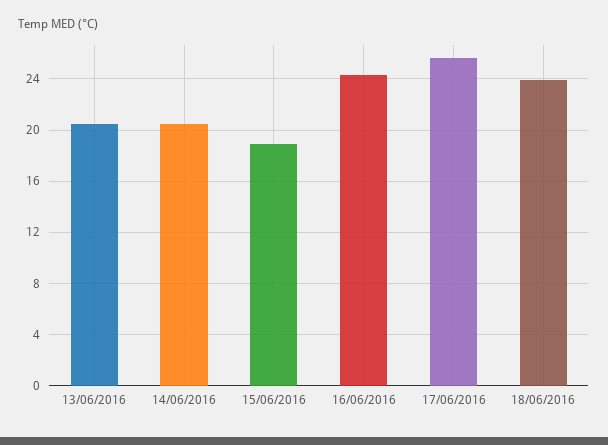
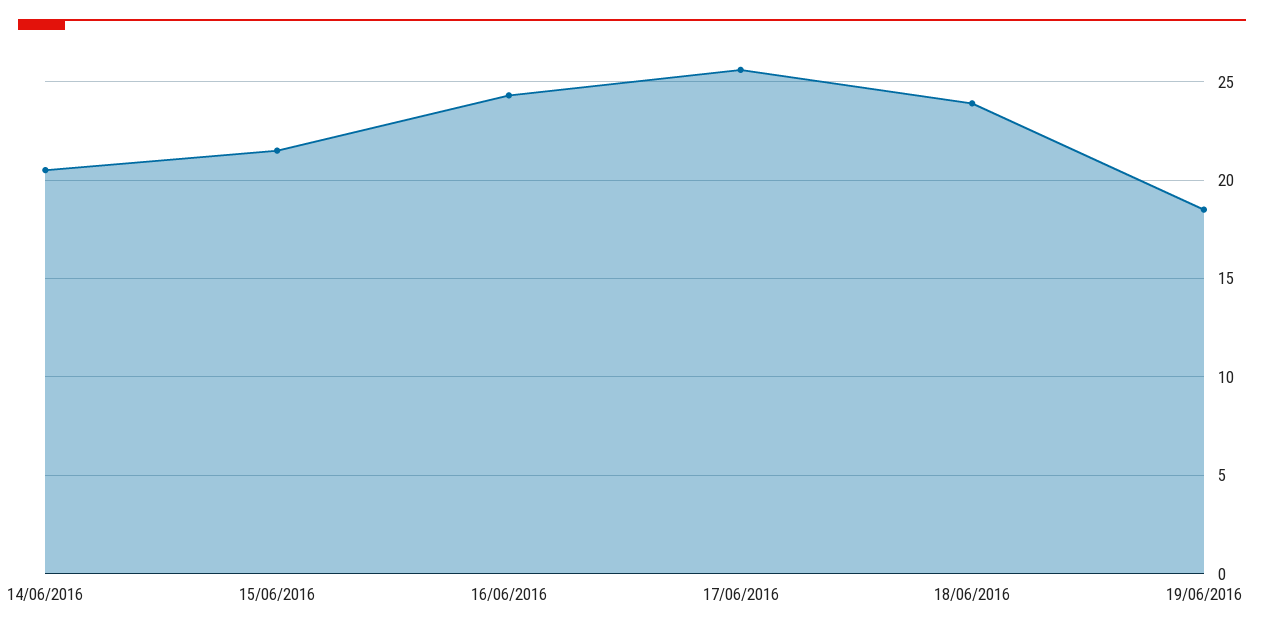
13/06/2016: 20.5 -> none
15/06/2016: 19 -> 21.5
19/06/2016: none -> 18.5

